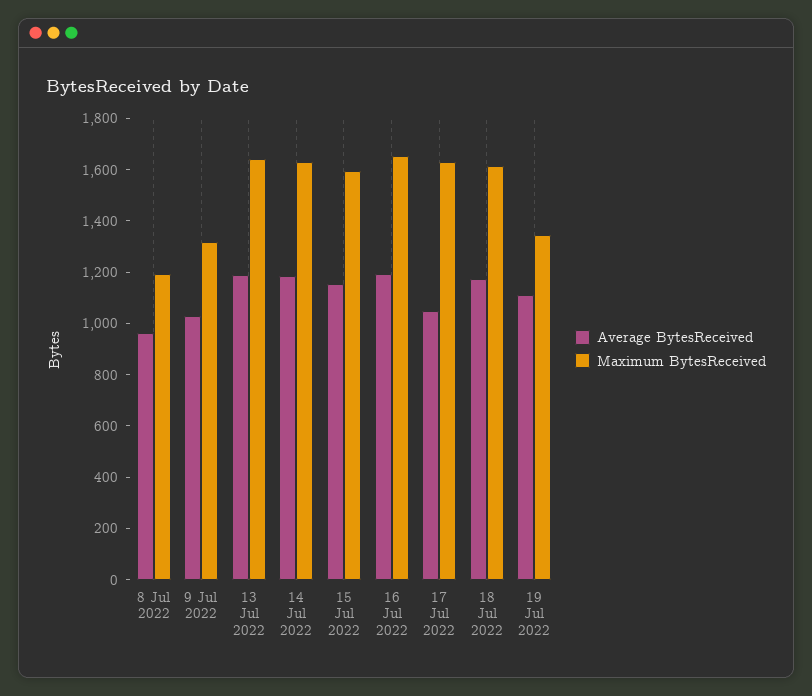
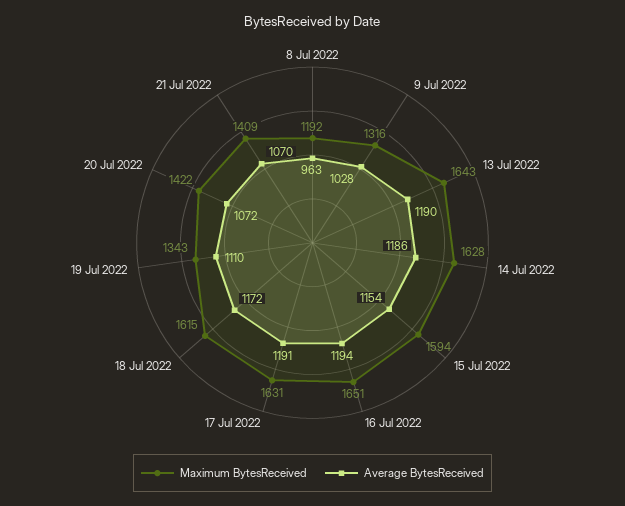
Average BytesReceived, 17 Jul 2022: 1050 -> 1191
Maximum BytesReceived, 20 Jul 2022: none -> 1422
Average BytesReceived, 20 Jul 2022: none -> 1072
Maximum BytesReceived, 21 Jul 2022: none -> 1409
Average BytesReceived, 21 Jul 2022: none -> 1070

